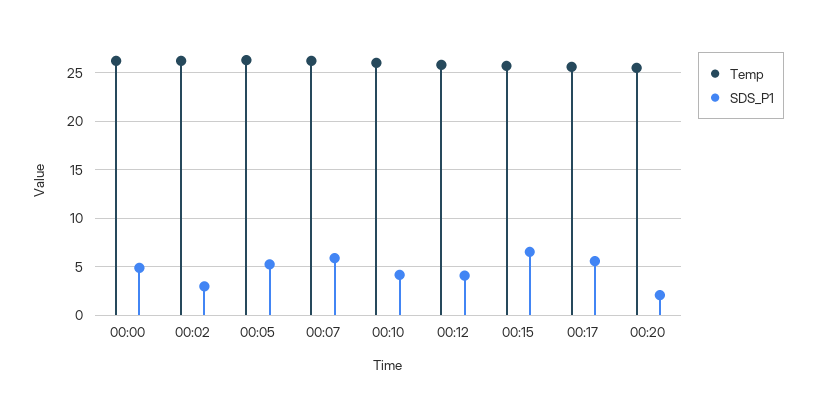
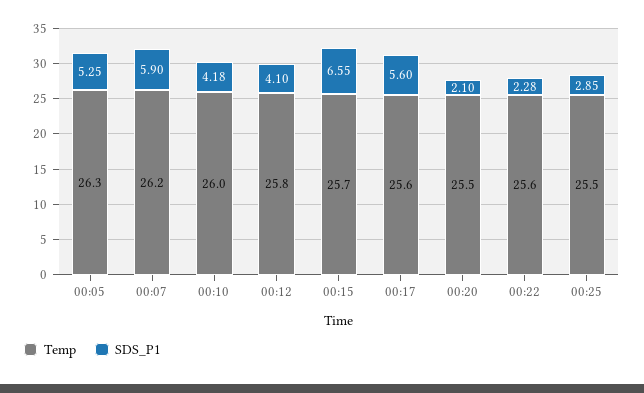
Temp, 00:00: 26 -> none
SDS_P1, 00:00: 5 -> none
Temp, 00:02: 26 -> none
SDS_P1, 00:02: 3 -> none
Temp, 00:22: none -> 25.6
SDS_P1, 00:22: none -> 2.28
Temp, 00:25: none -> 25.5
SDS_P1, 00:25: none -> 2.85

